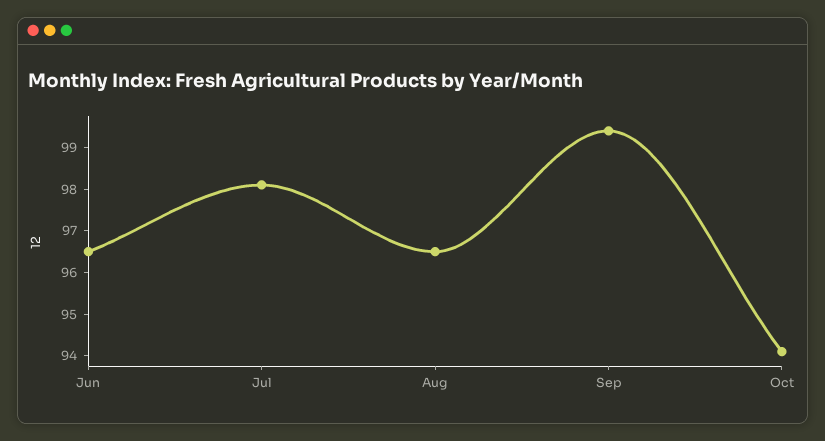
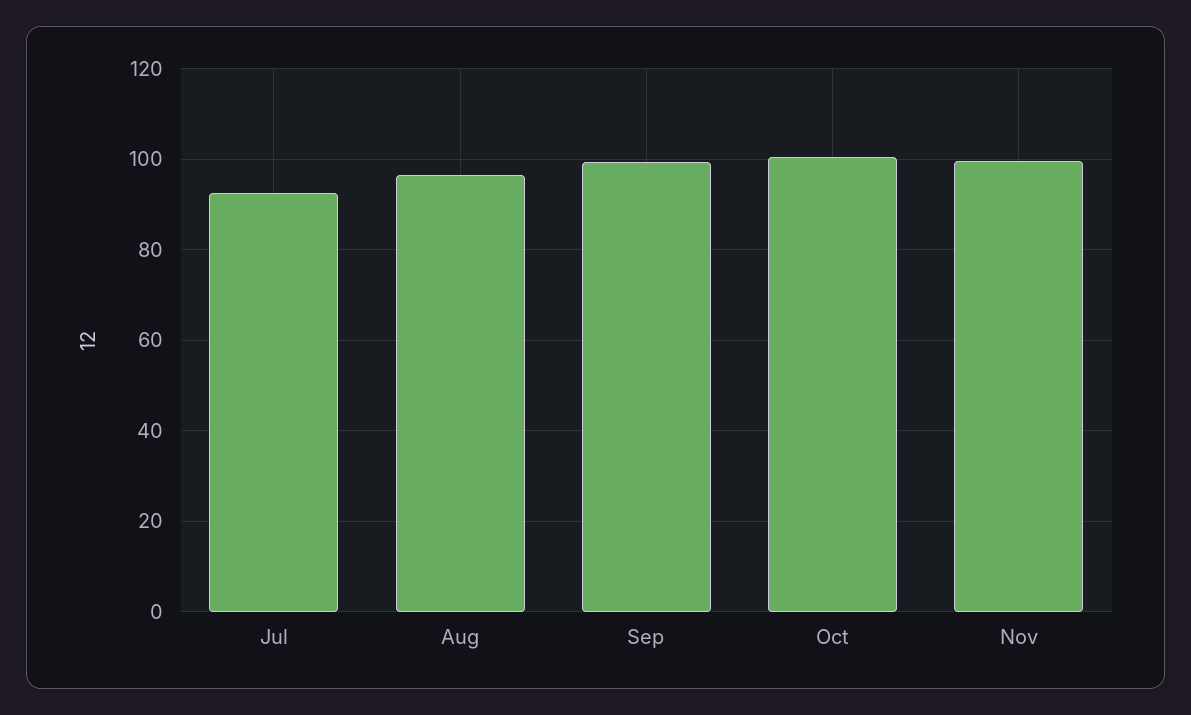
Jun: 96.5 -> none
Jul: 98 -> 92
Oct: 94 -> 100
Nov: none -> 100

